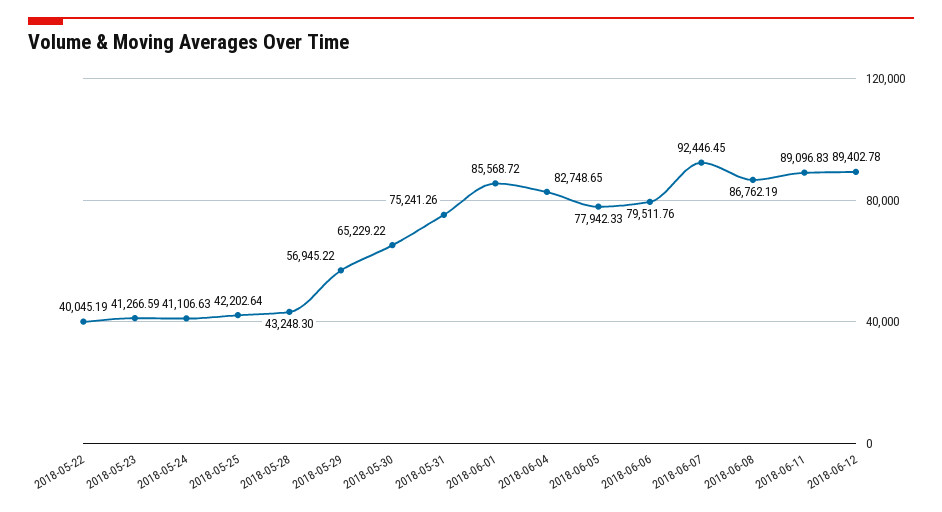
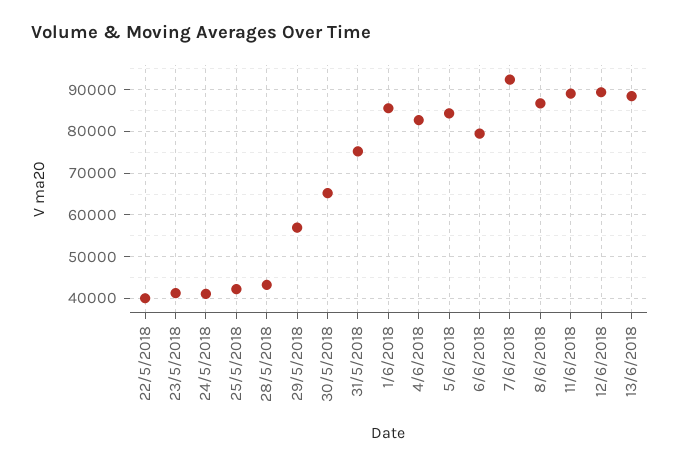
2018-06-05: 77942.33 -> 84000
13/6/2018: none -> 88000

